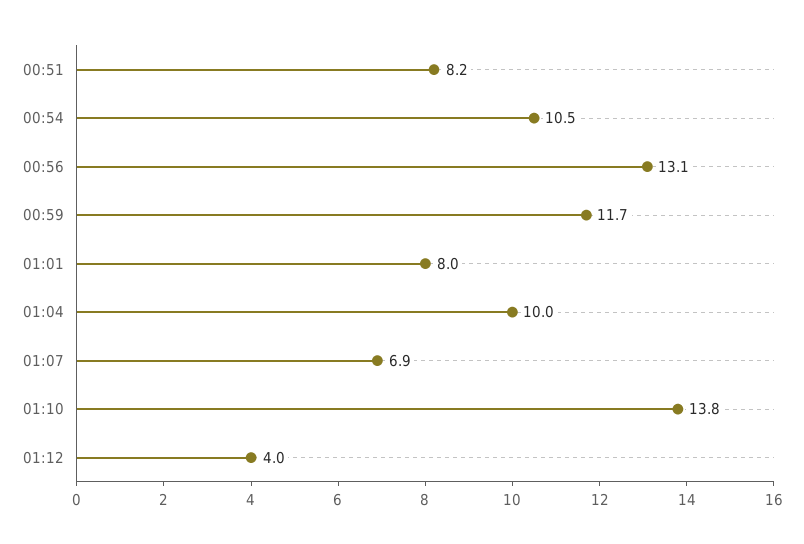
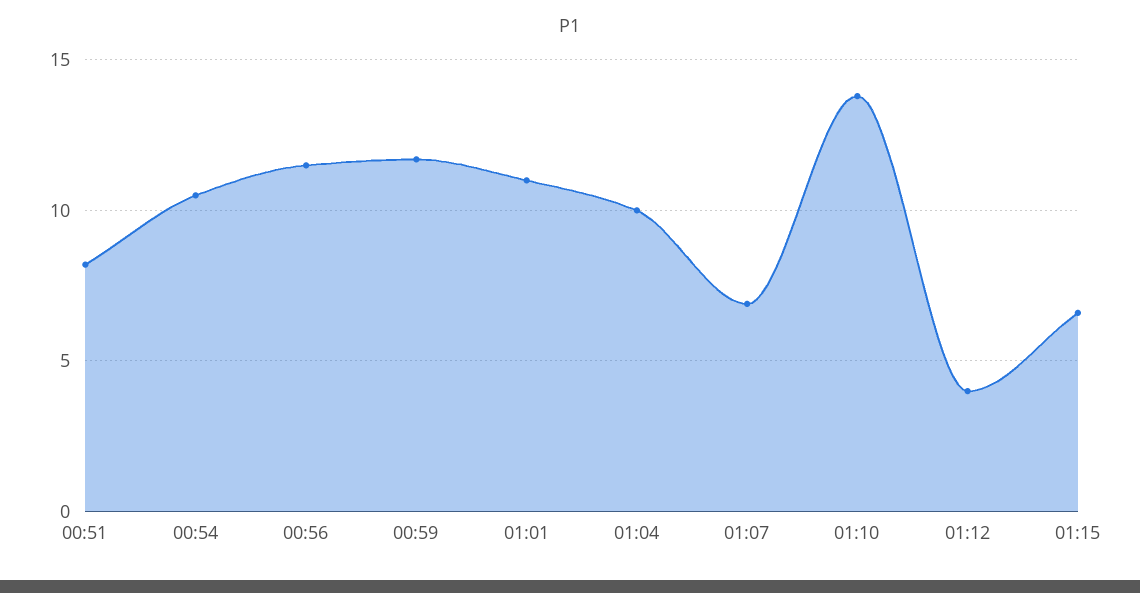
00:56: 13.1 -> 11.5
01:01: 8 -> 11
01:15: none -> 6.5

